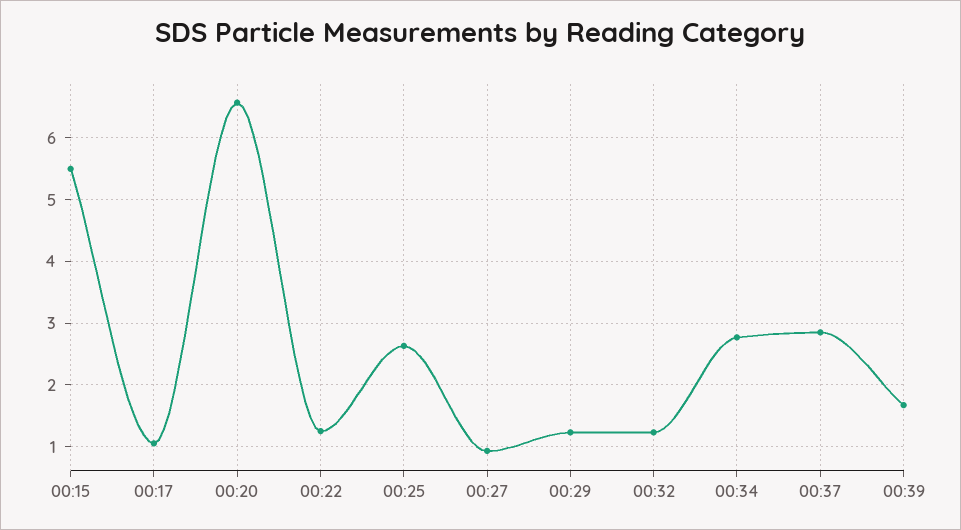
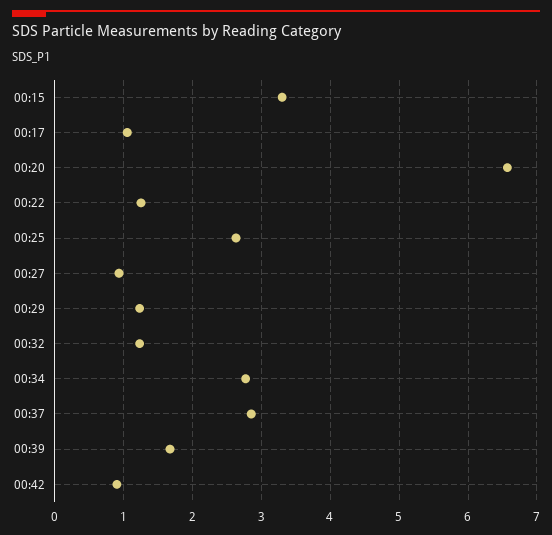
00:15: 5.5 -> 3.3
00:42: none -> 0.9

